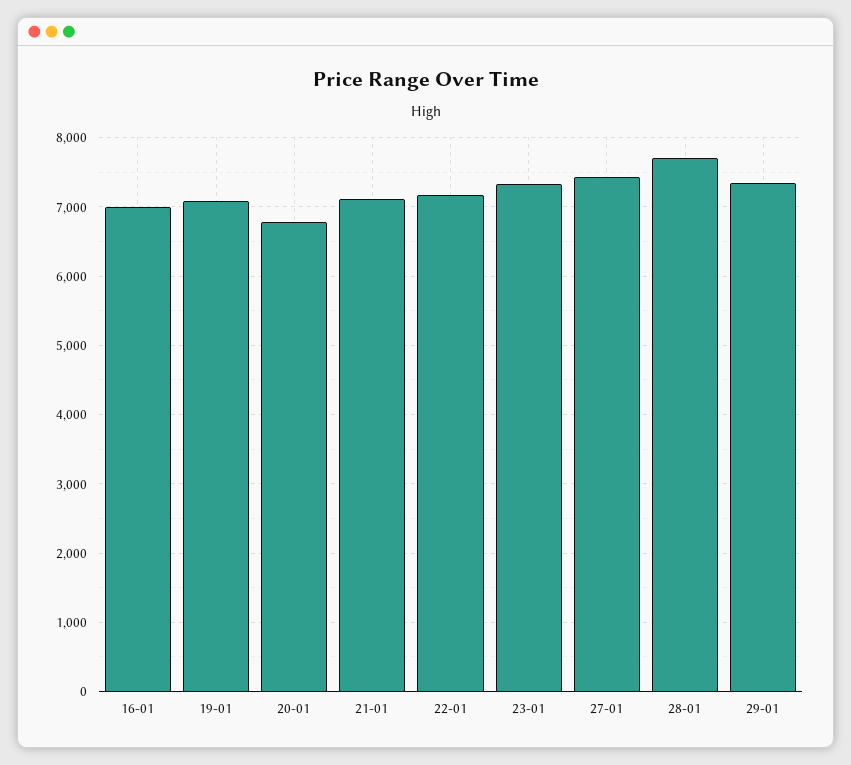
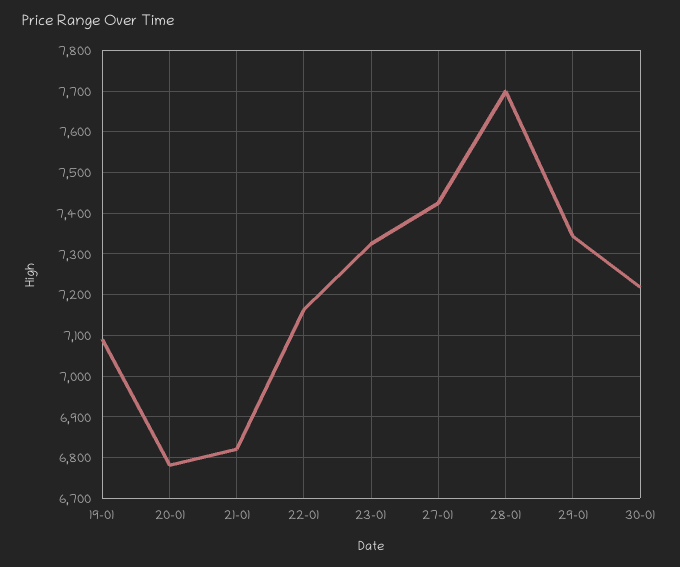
16-01: 7000 -> none
21-01: 7100 -> 6820
30-01: none -> 7220

